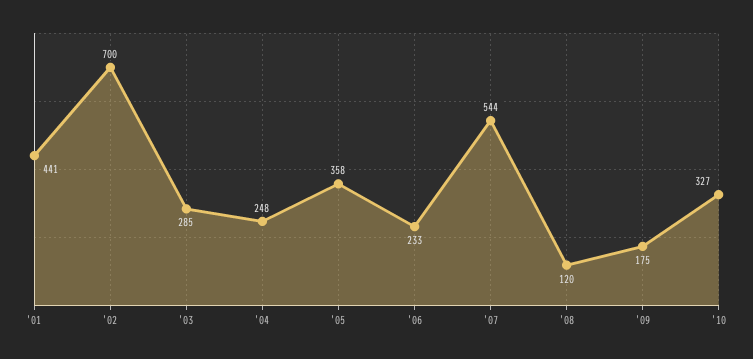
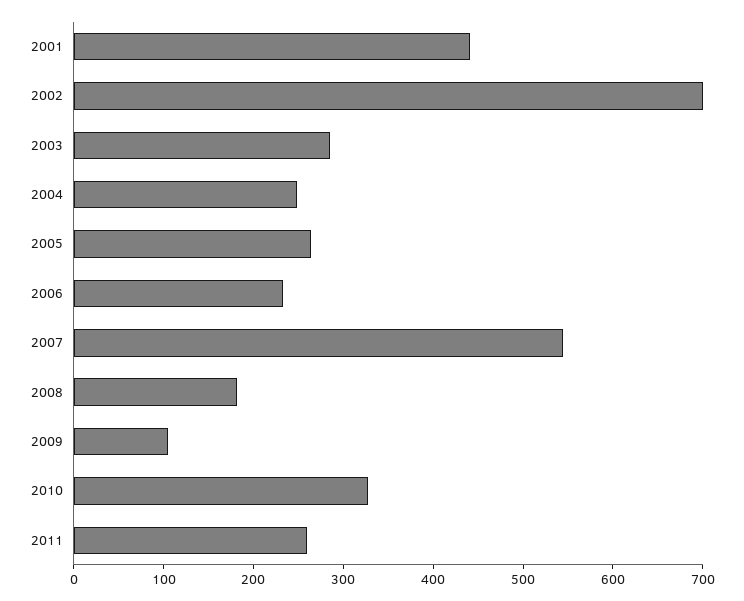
'05: 358 -> 260
'08: 120 -> 180
'09: 175 -> 100
2011: none -> 260

